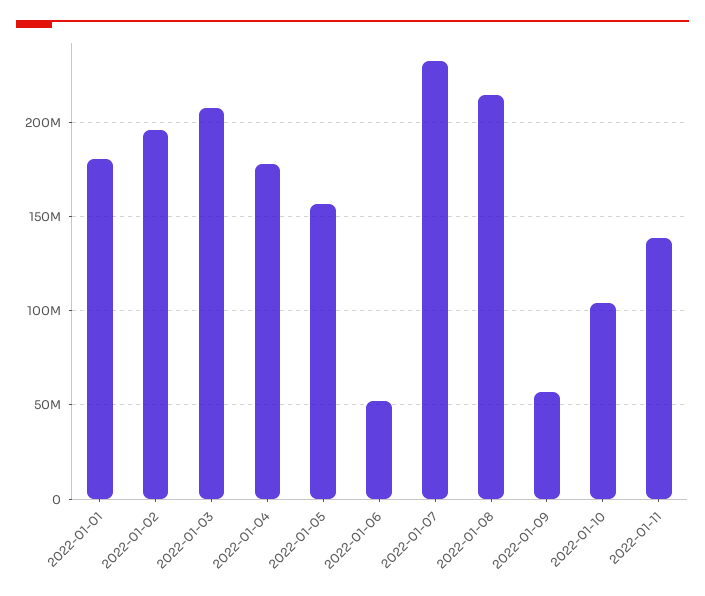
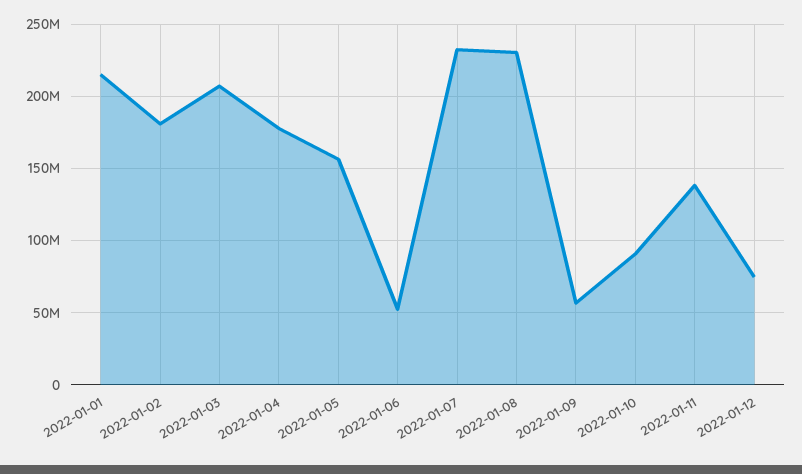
2022-01-01: 180000000 -> 215000000
2022-01-02: 195000000 -> 180000000
2022-01-08: 215000000 -> 230000000
2022-01-10: 105000000 -> 90000000
2022-01-12: none -> 75000000

